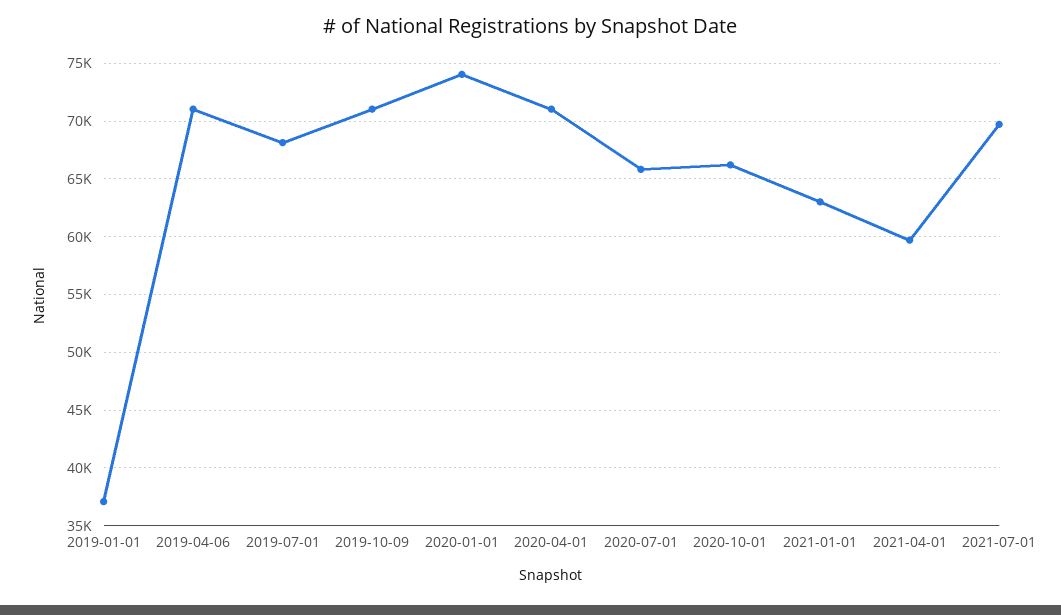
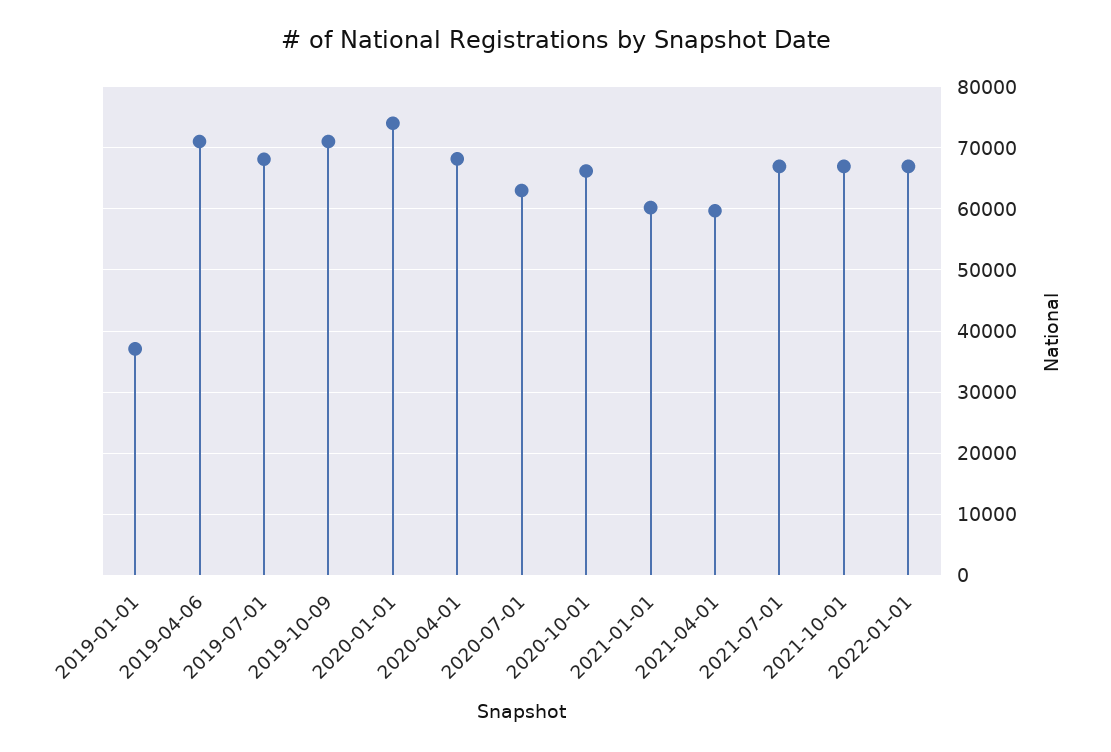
2020-04-01: 71000 -> 68000
2020-07-01: 66000 -> 63000
2021-01-01: 63000 -> 60000
2021-07-01: 70000 -> 67000
2021-10-01: none -> 67000
2022-01-01: none -> 67000

